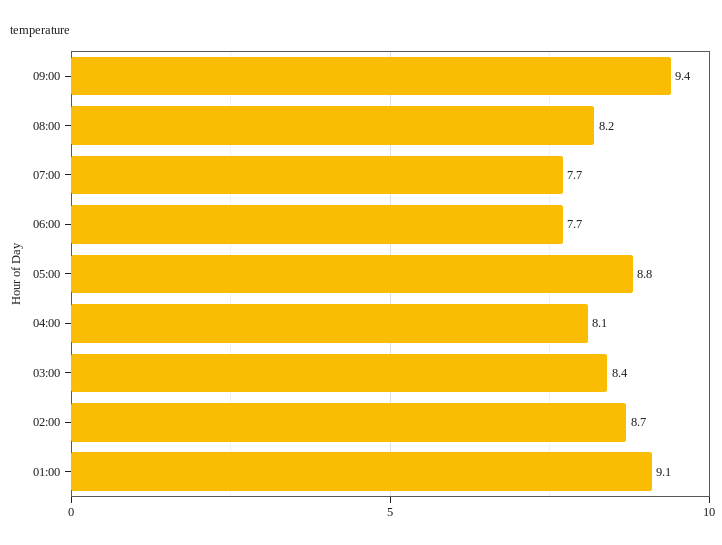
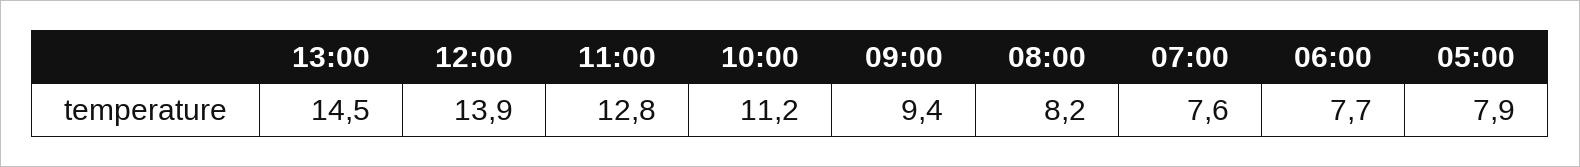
07:00: 7.7 -> 7.6
05:00: 8.8 -> 7.9
04:00: 8.1 -> none
03:00: 8.4 -> none
02:00: 8.7 -> none
01:00: 9.1 -> none
13:00: none -> 14.5
12:00: none -> 13.9
11:00: none -> 12.8
10:00: none -> 11.2

